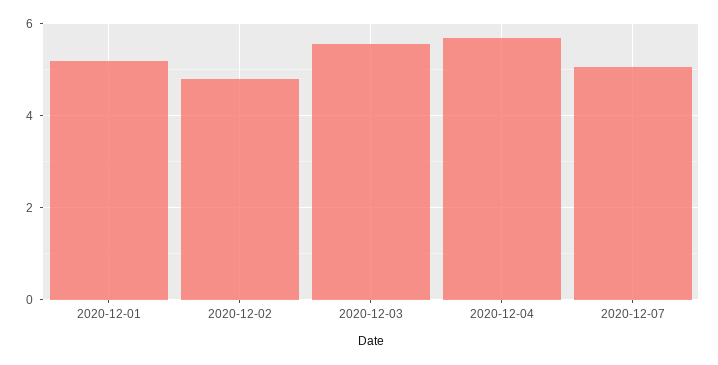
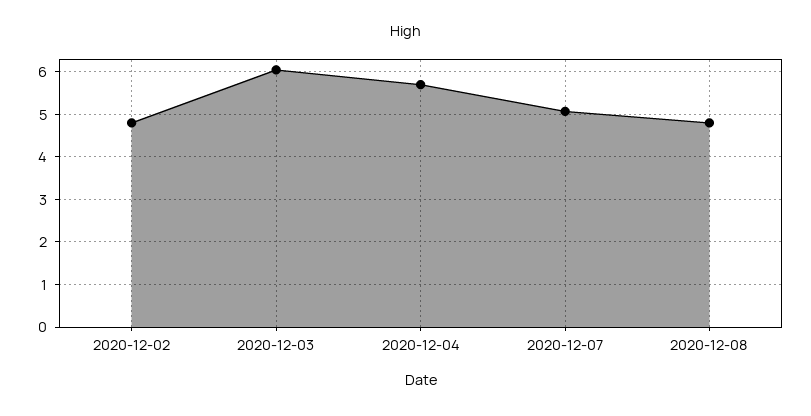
2020-12-01: 5.2 -> none
2020-12-03: 5.6 -> 6
2020-12-08: none -> 4.8

